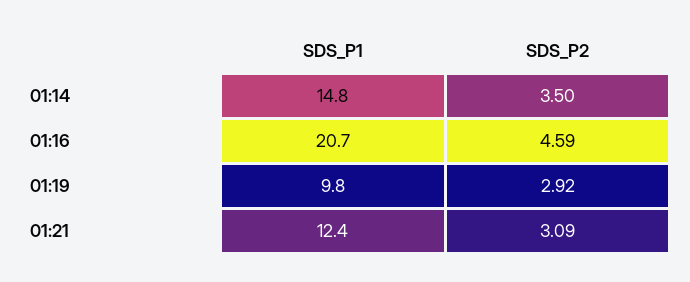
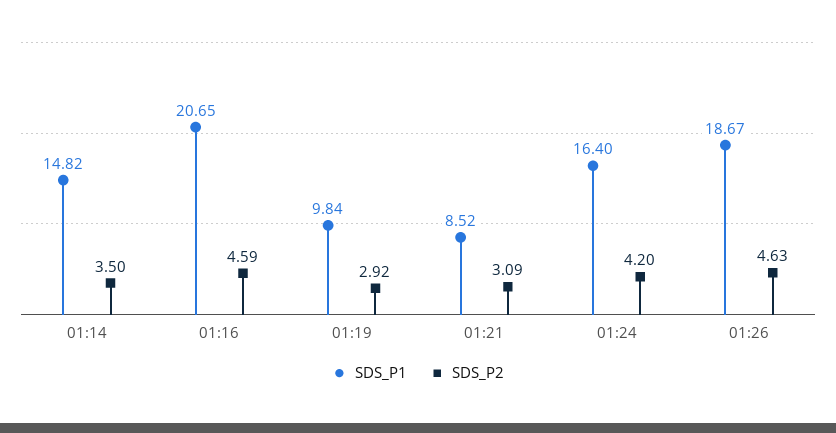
SDS_P1, 01:21: 12.4 -> 8.52
SDS_P1, 01:24: none -> 16.4
SDS_P2, 01:24: none -> 4.2
SDS_P1, 01:26: none -> 18.67
SDS_P2, 01:26: none -> 4.63

